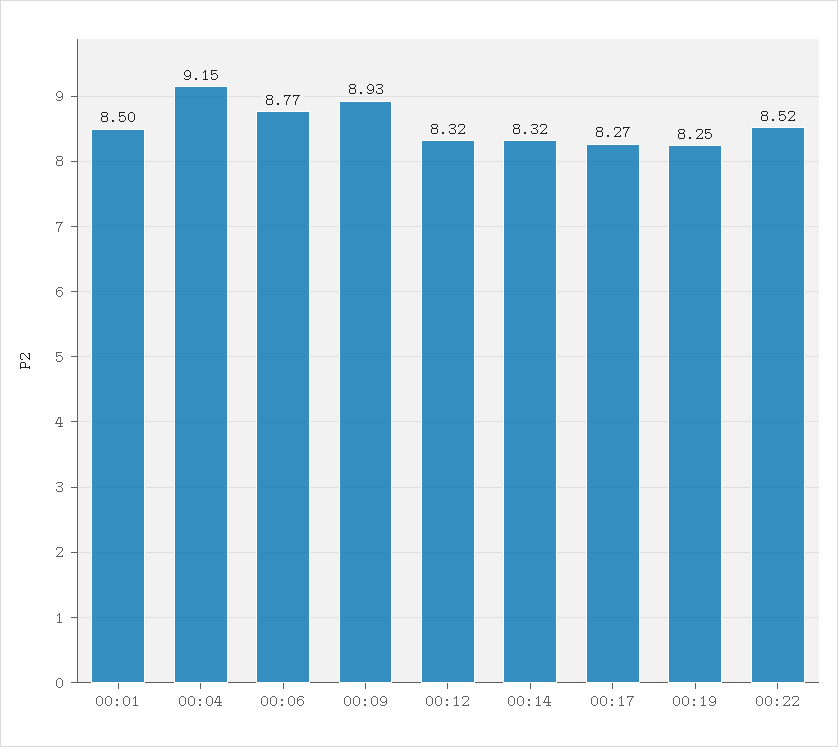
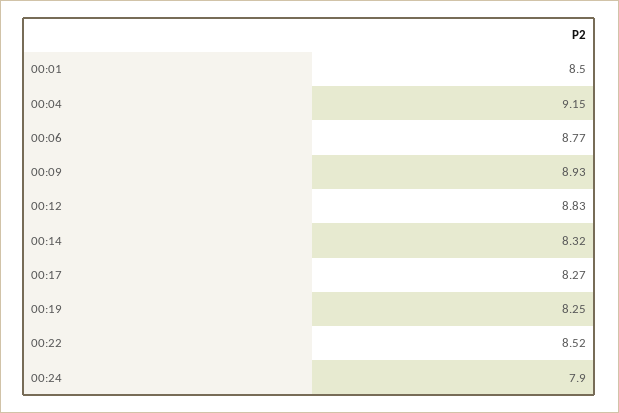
00:12: 8.32 -> 8.83
00:24: none -> 7.9

